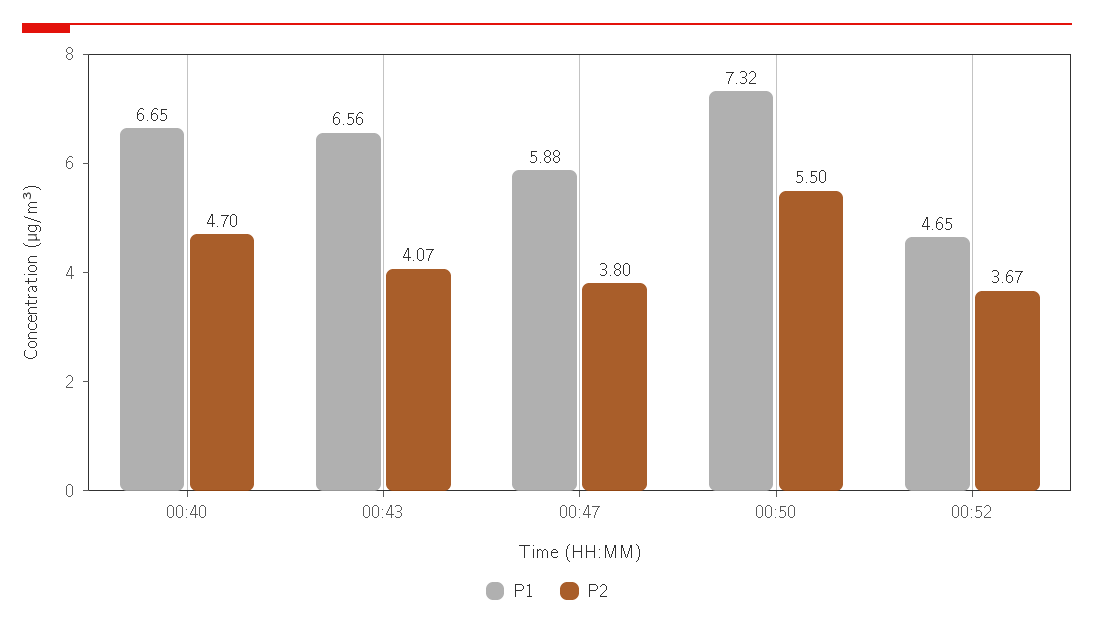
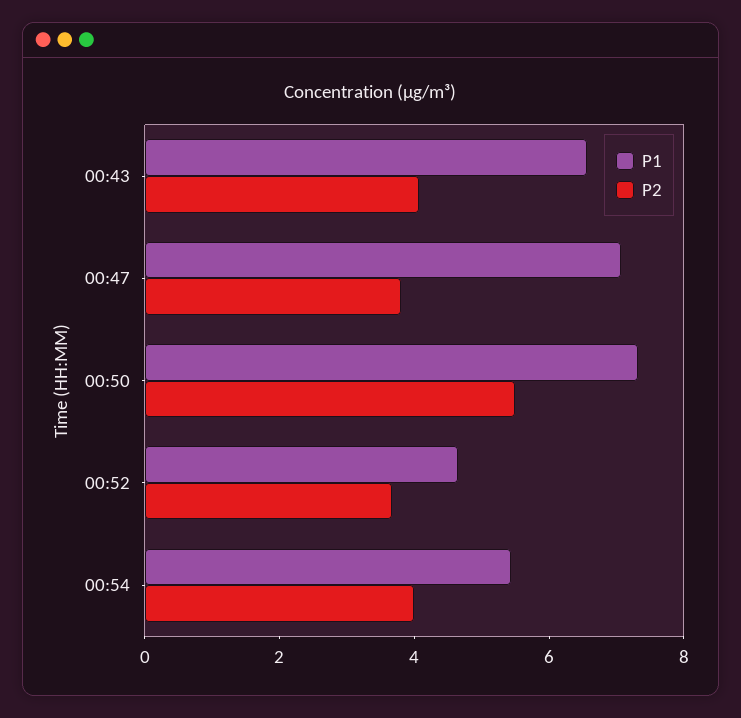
P1, 00:40: 6.65 -> none
P2, 00:40: 4.7 -> none
P1, 00:47: 5.88 -> 7
P1, 00:54: none -> 5.5
P2, 00:54: none -> 4

